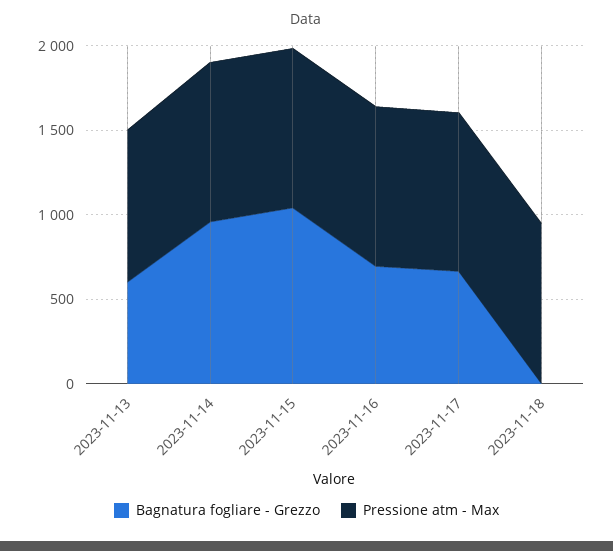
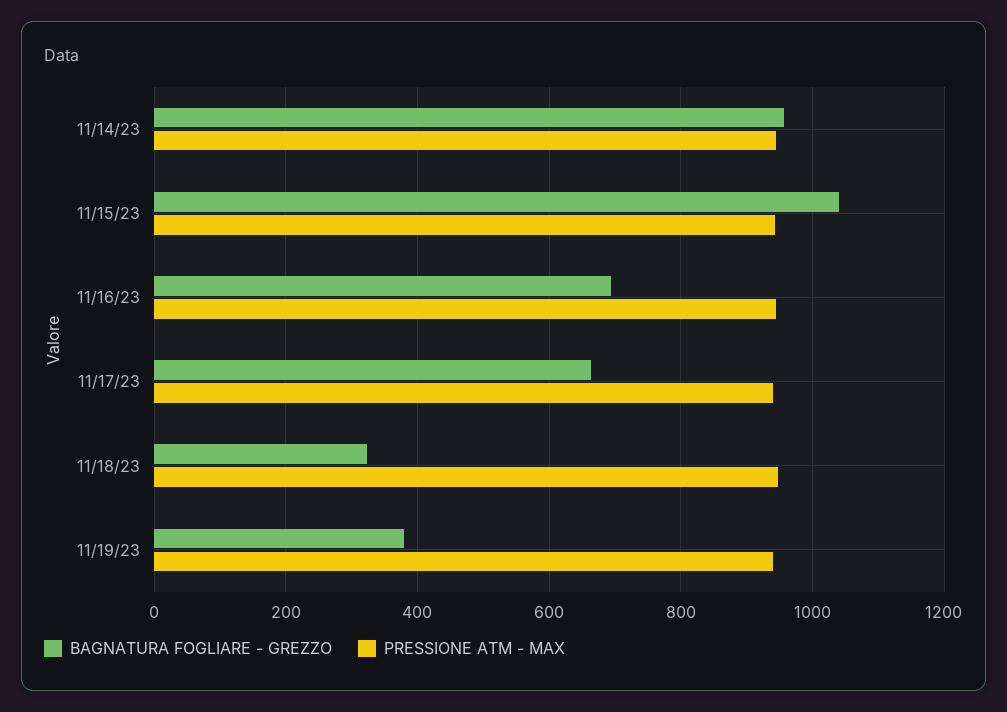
Bagnatura fogliare - Grezzo, 2023-11-13: 600 -> none
Pressione atm - Max, 2023-11-13: 900 -> none
Bagnatura fogliare - Grezzo, 2023-11-18: 0 -> 320
Bagnatura fogliare - Grezzo, 11/19/23: none -> 380
Pressione atm - Max, 11/19/23: none -> 940

